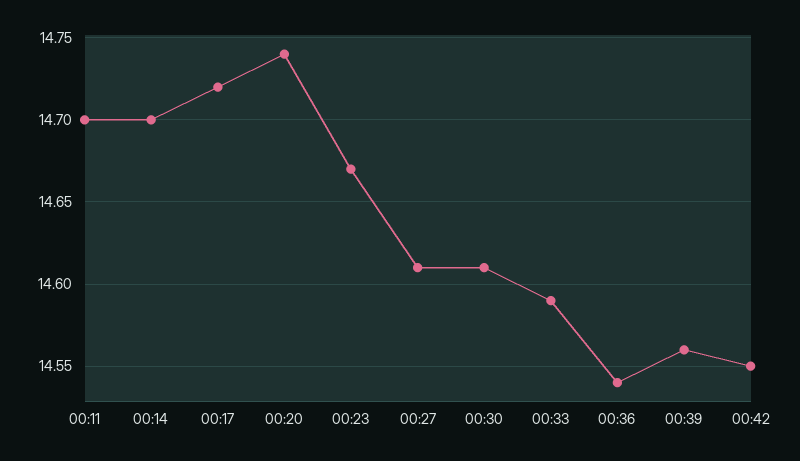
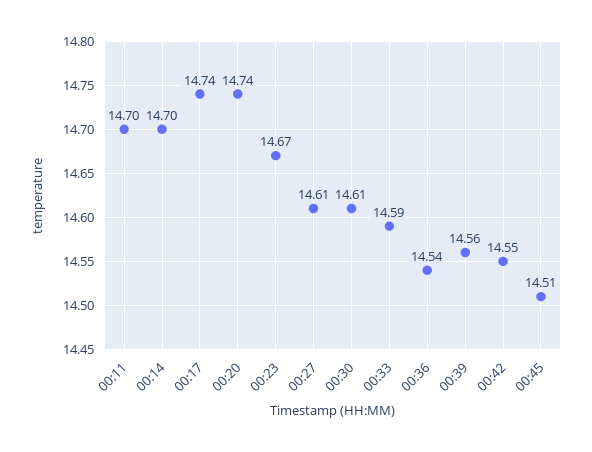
00:17: 14.72 -> 14.74
00:45: none -> 14.51

